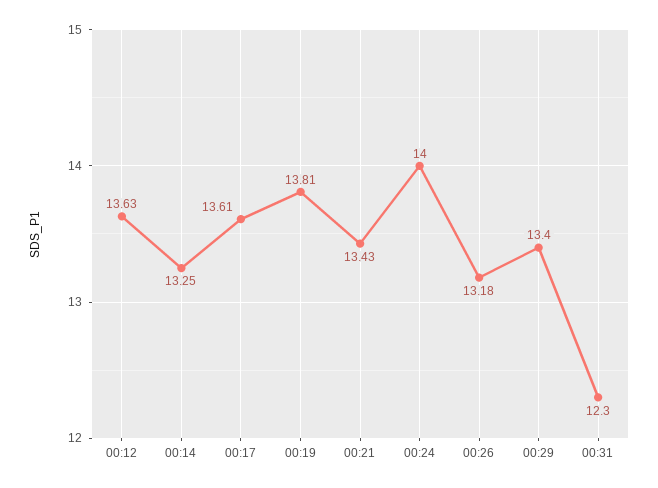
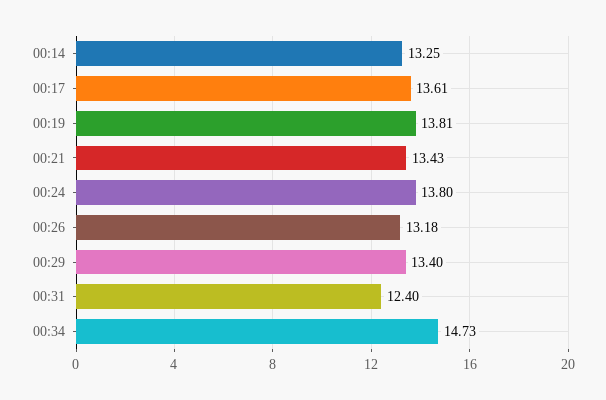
00:12: 13.63 -> none
00:24: 14 -> 13.8
00:31: 12.3 -> 12.4
00:34: none -> 14.73

